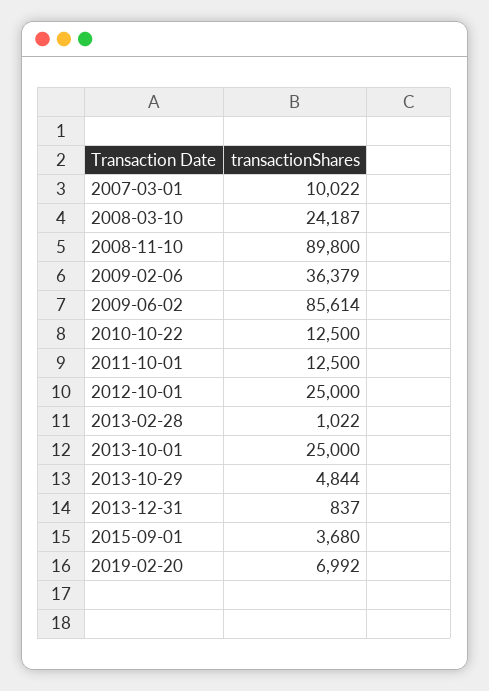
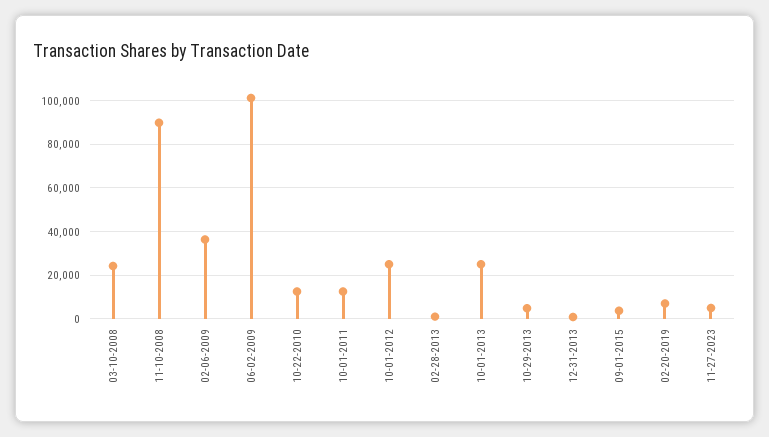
2007-03-01: 10022 -> none
2009-06-02: 85614 -> 100000
11-27-2023: none -> 5000

